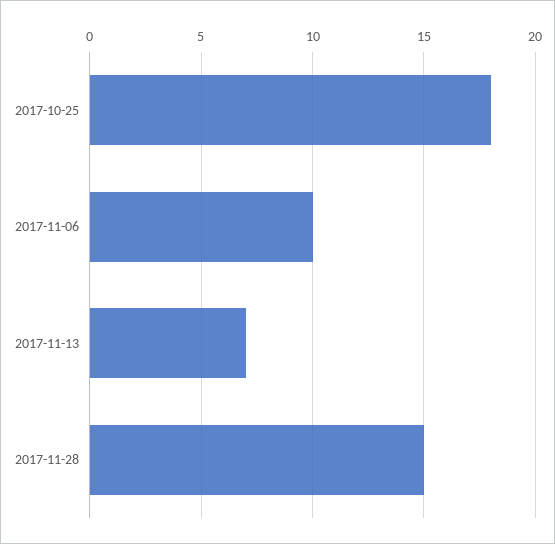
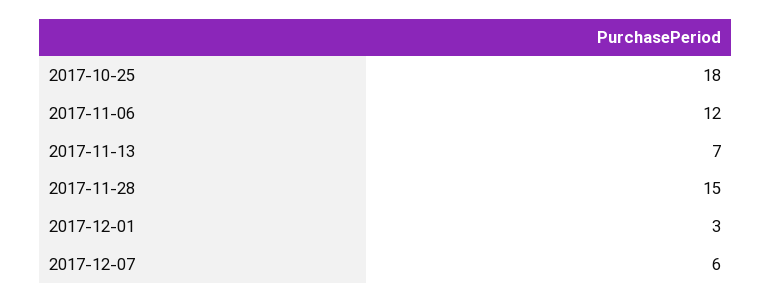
2017-11-06: 10 -> 12
2017-12-01: none -> 3
2017-12-07: none -> 6

